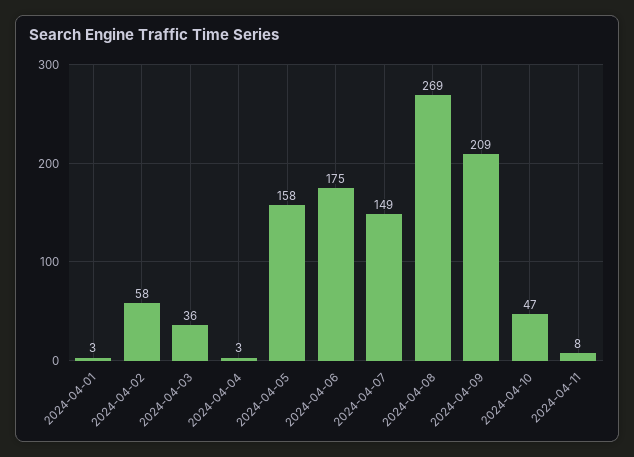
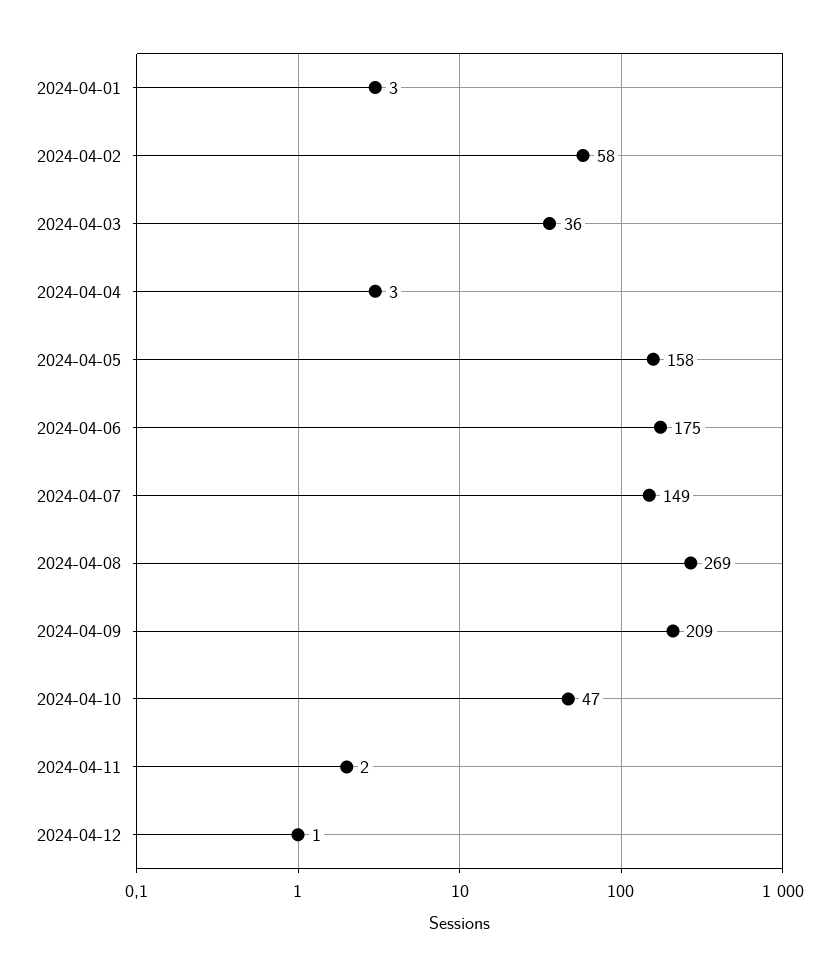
2024-04-11: 8 -> 2
2024-04-12: none -> 1

